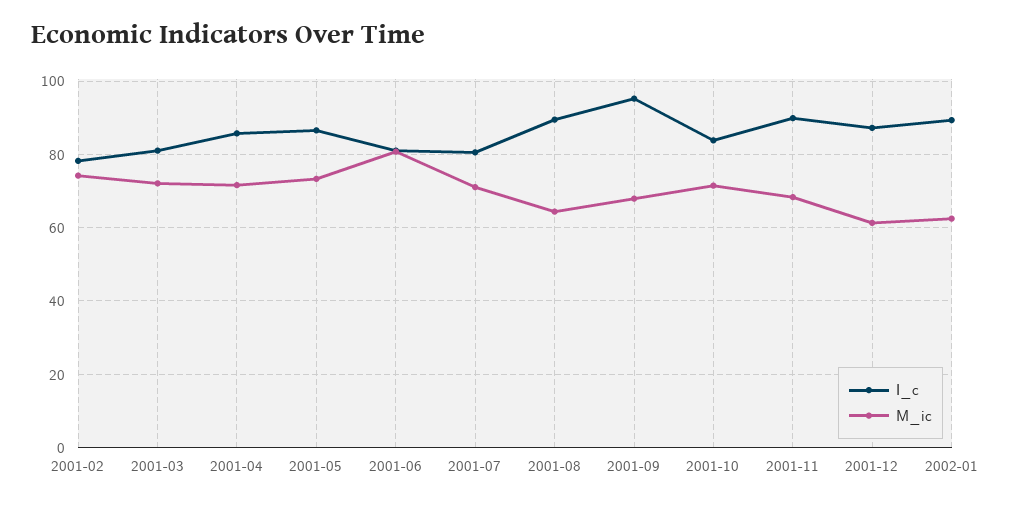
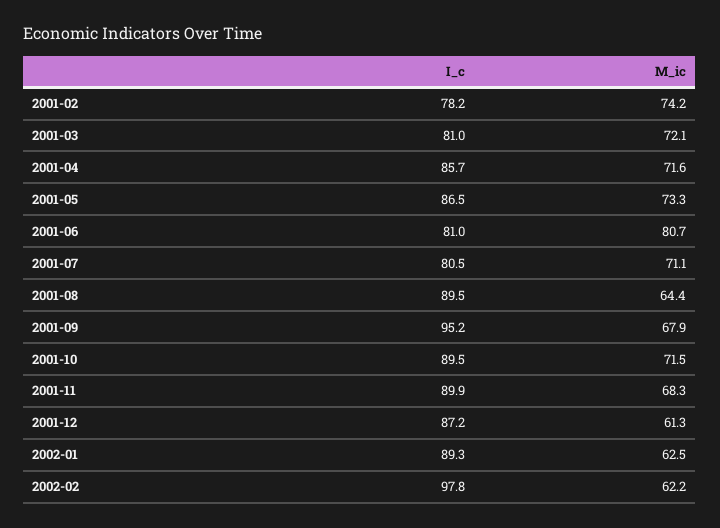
I_c, 2001-10: 84 -> 89.5
I_c, 2002-02: none -> 97.8
M_ic, 2002-02: none -> 62.2

